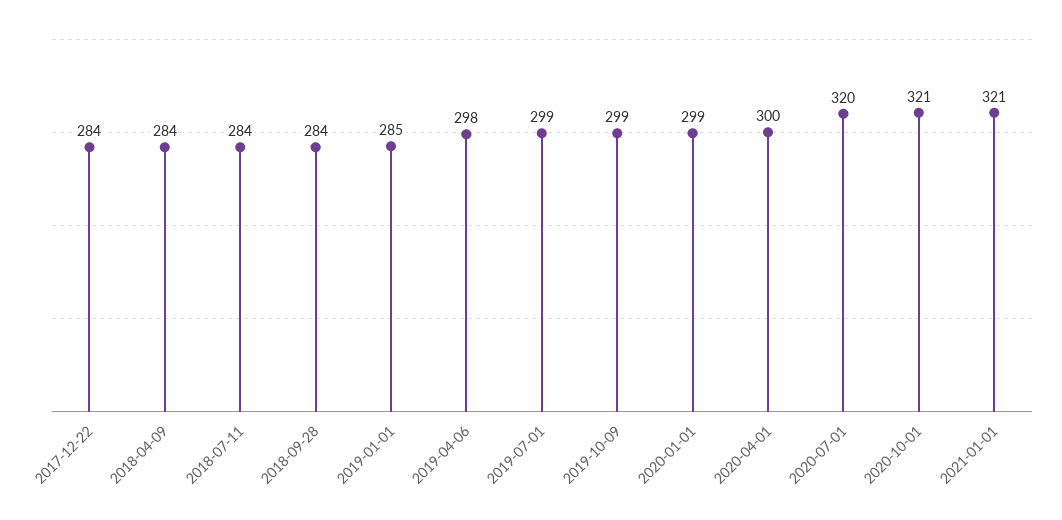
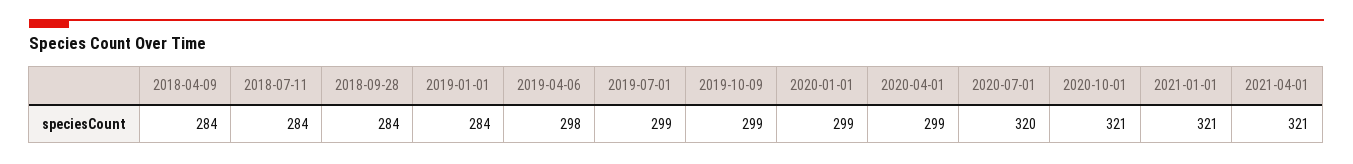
2017-12-22: 284 -> none
2019-01-01: 285 -> 284
2020-04-01: 300 -> 299
2021-04-01: none -> 321

